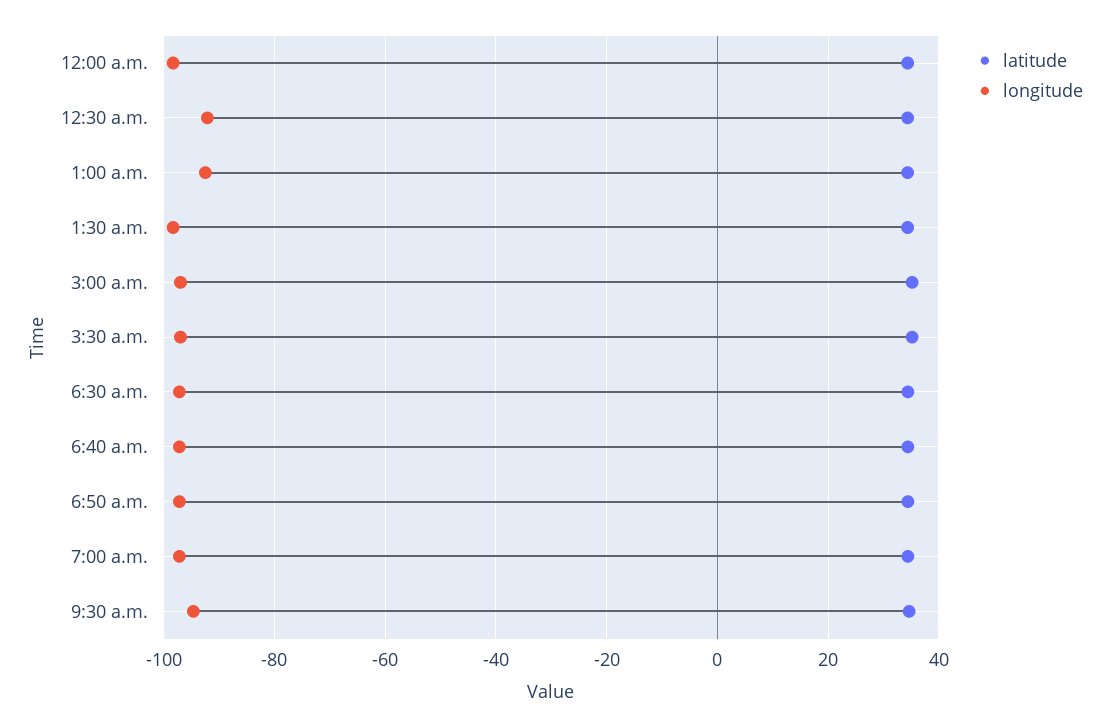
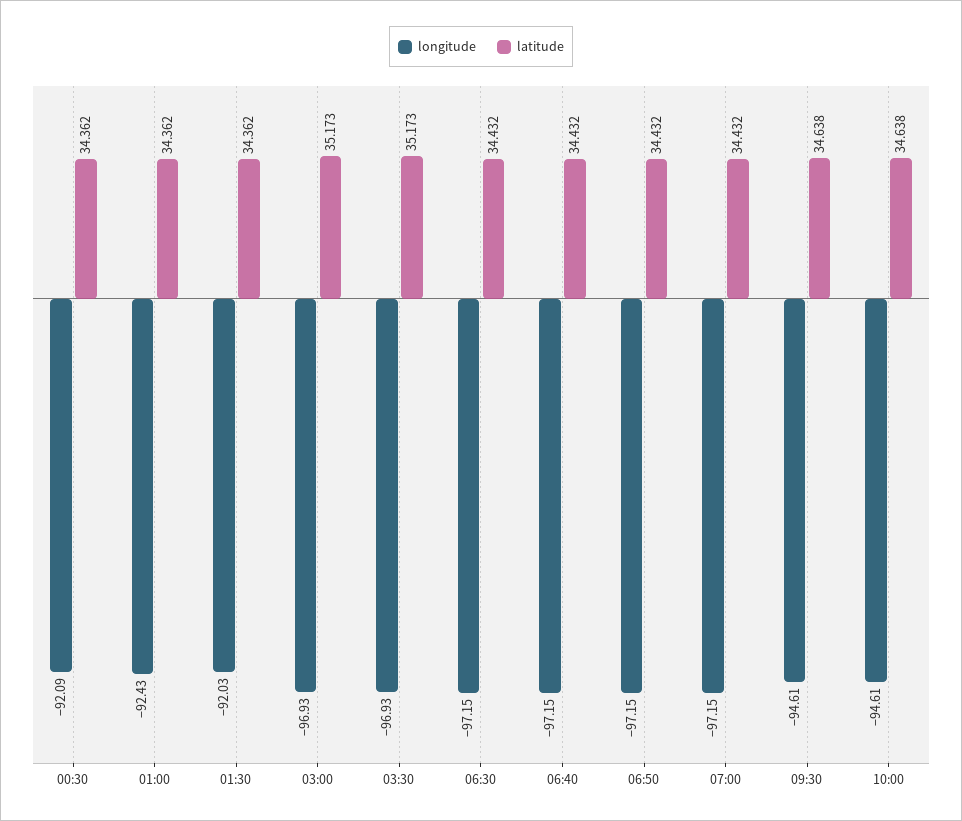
latitude, 12:00 a.m.: 34 -> none
longitude, 12:00 a.m.: -98 -> none
longitude, 1:30 a.m.: -98 -> -92.03
longitude, 10:00: none -> -94.61
latitude, 10:00: none -> 34.638

